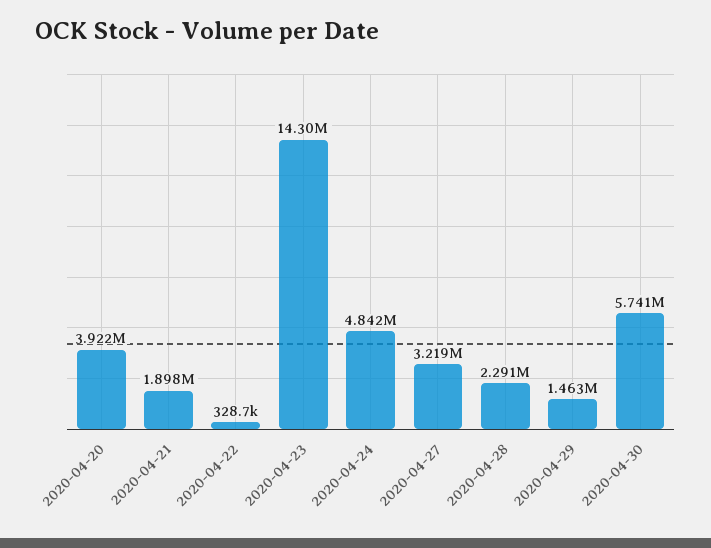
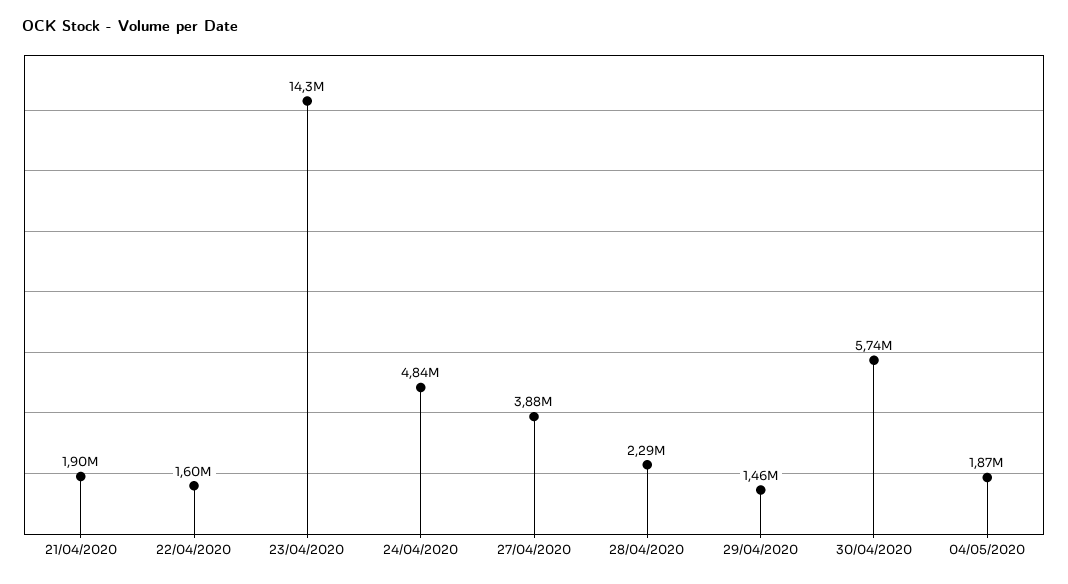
2020-04-20: 3922000 -> none
2020-04-22: 328700 -> 1600000
2020-04-27: 3219000 -> 3880000
04/05/2020: none -> 1870000

